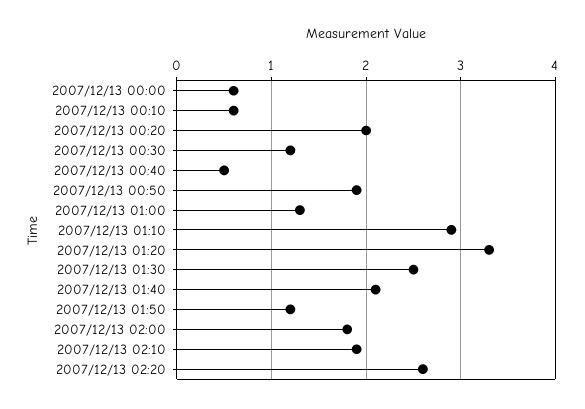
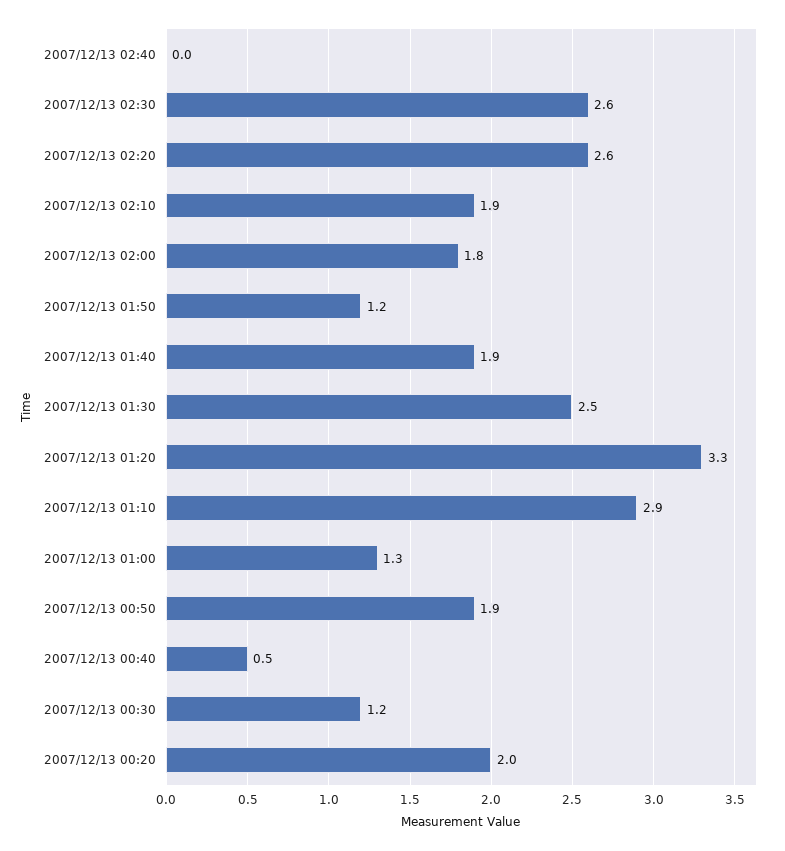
2007/12/13 00:00: 0.6 -> none
2007/12/13 00:10: 0.6 -> none
2007/12/13 01:40: 2.1 -> 1.9
2007/12/13 02:40: none -> 0
2007/12/13 02:30: none -> 2.6

